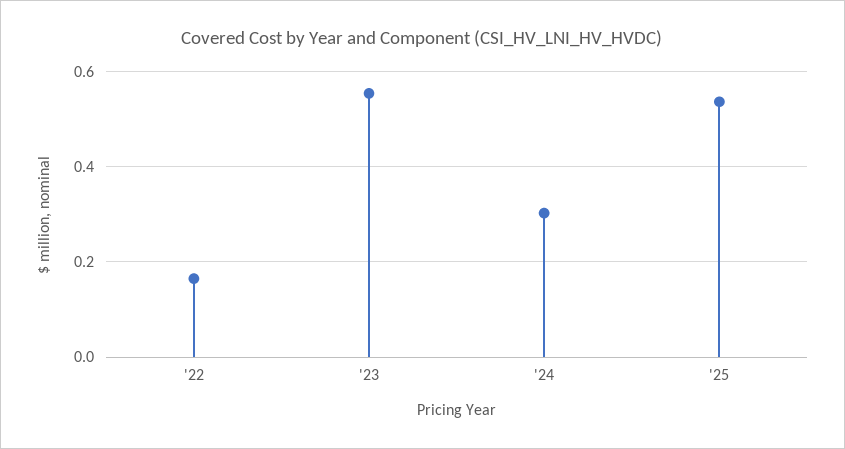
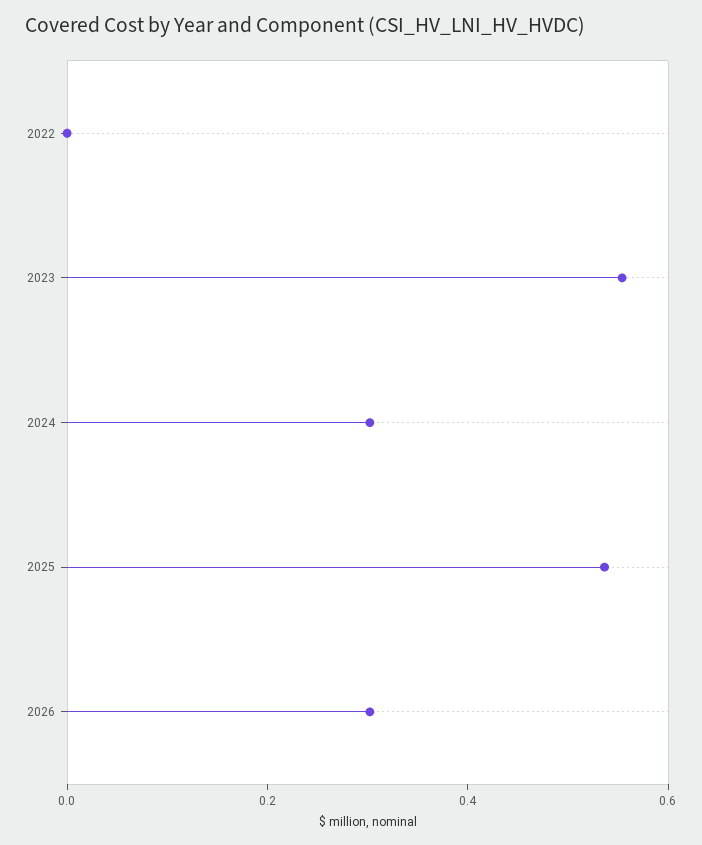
'22: 0.16 -> 0
2026: none -> 0.3

